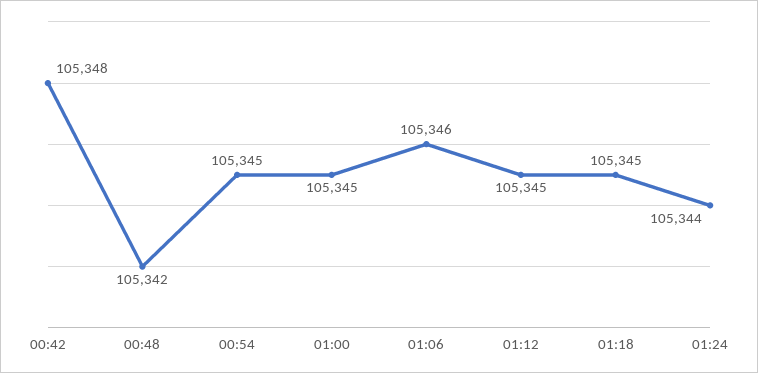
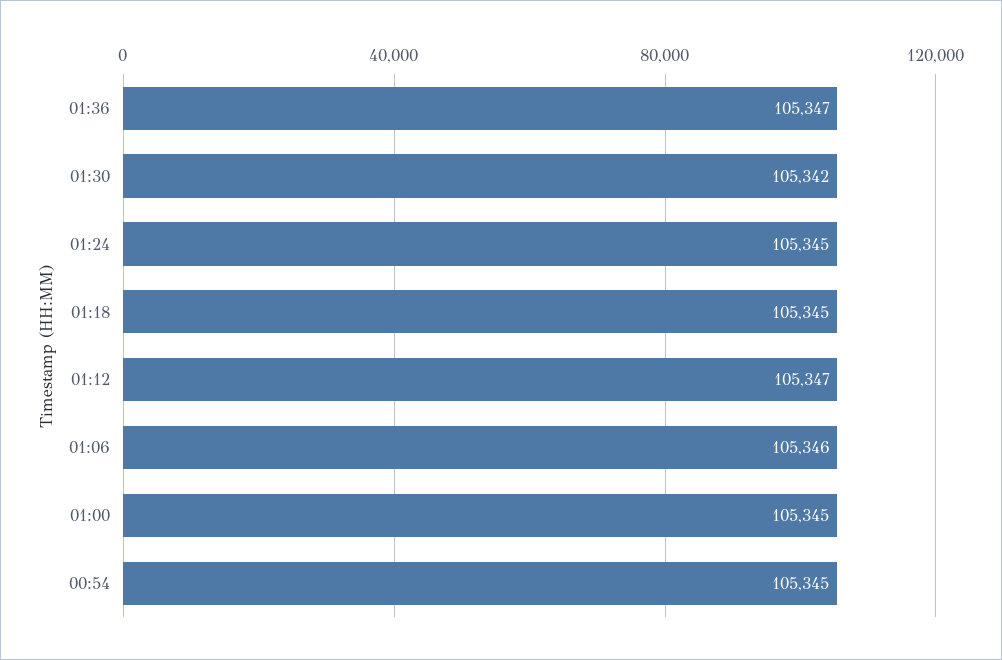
00:42: 105348 -> none
00:48: 105342 -> none
01:12: 105345 -> 105347
01:24: 105344 -> 105345
01:36: none -> 105347
01:30: none -> 105342

